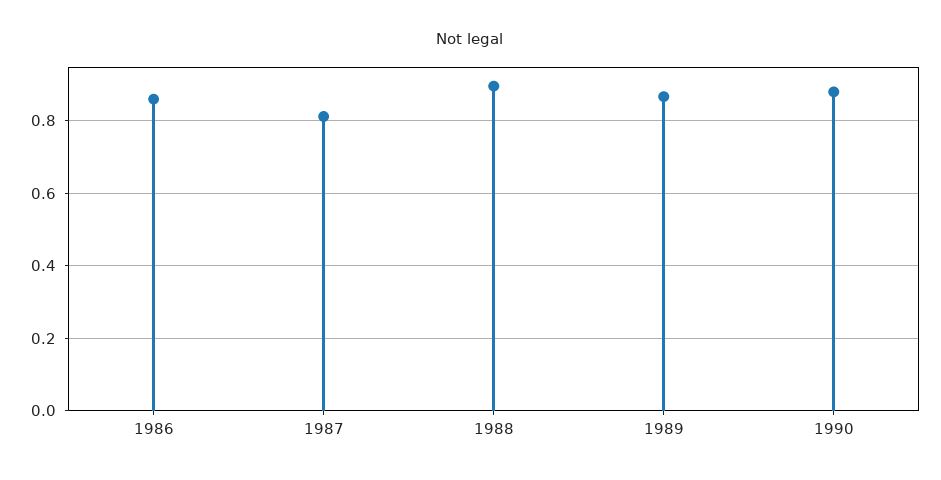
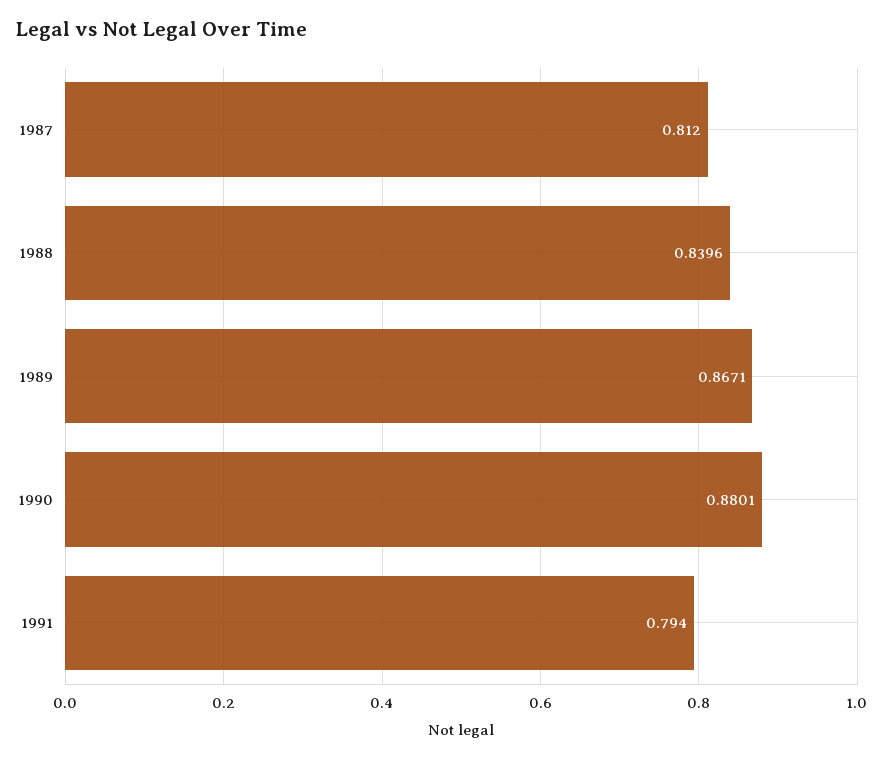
1986: 0.86 -> none
1988: 0.9 -> 0.8396
1991: none -> 0.794

